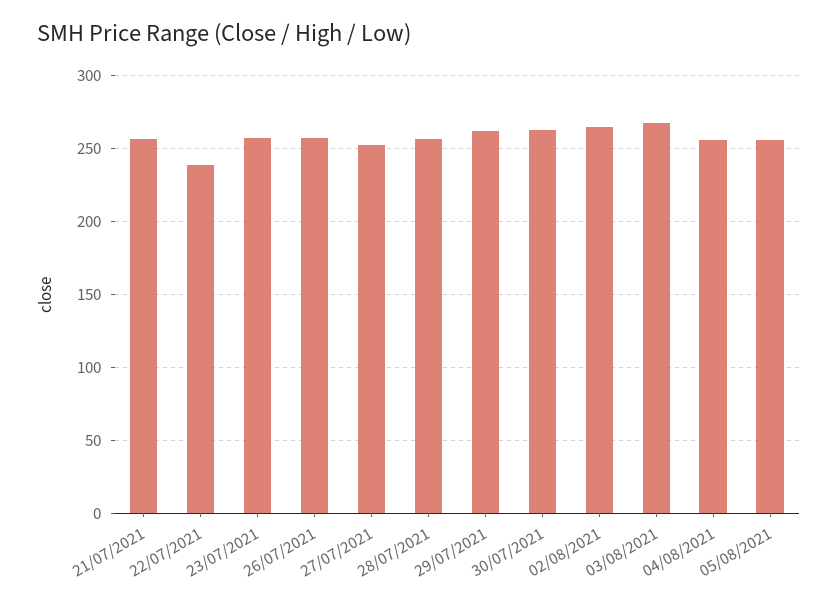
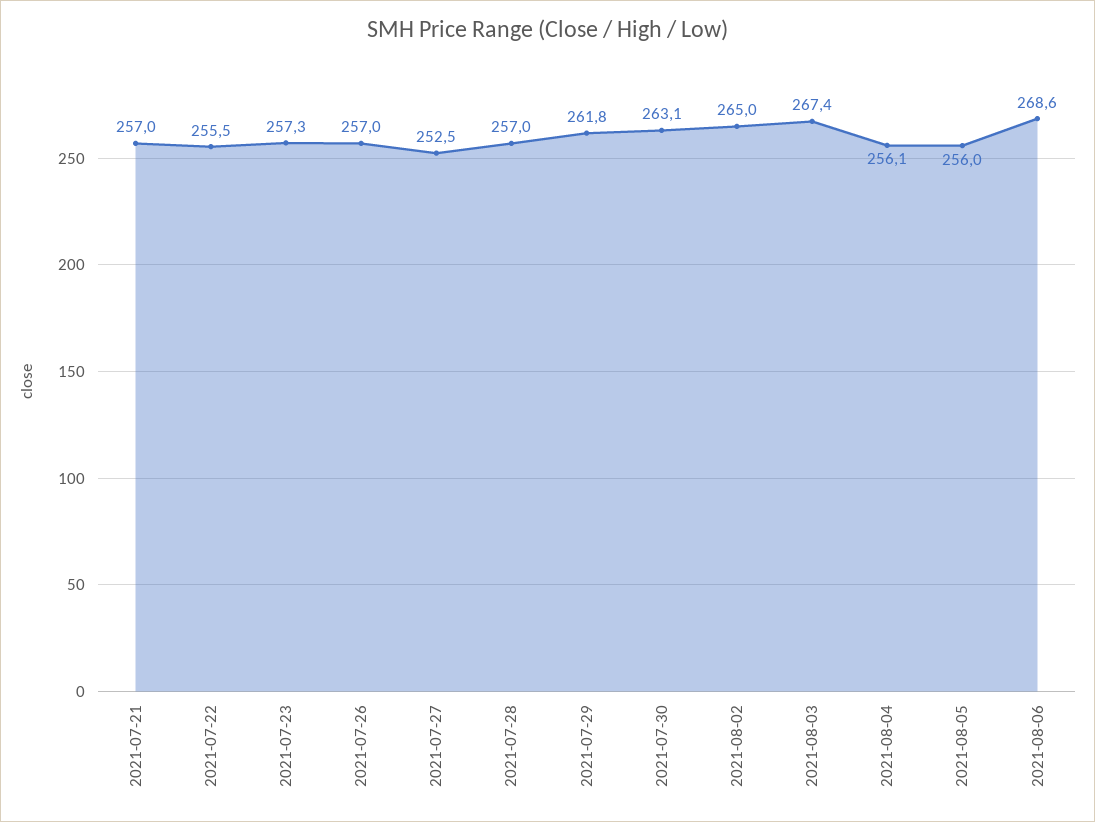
22/07/2021: 240 -> 255.5
2021-08-06: none -> 268.6

